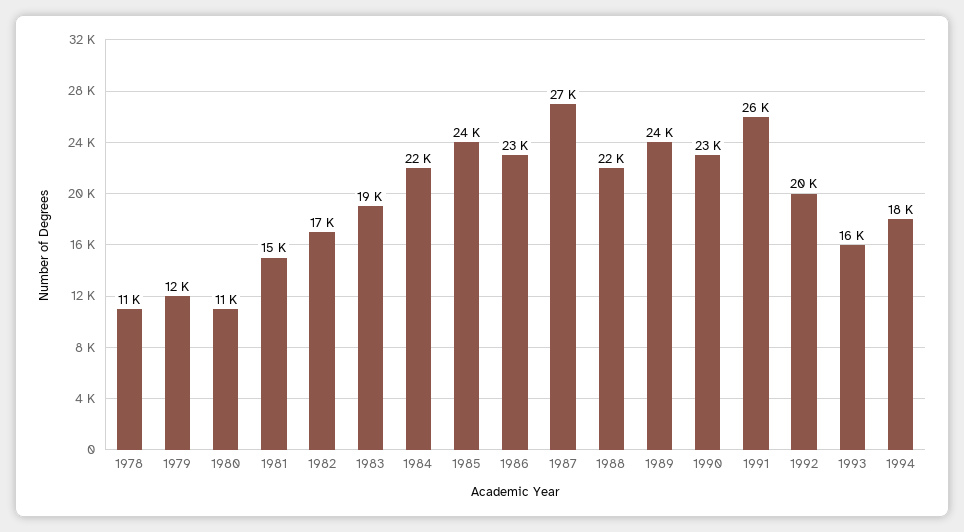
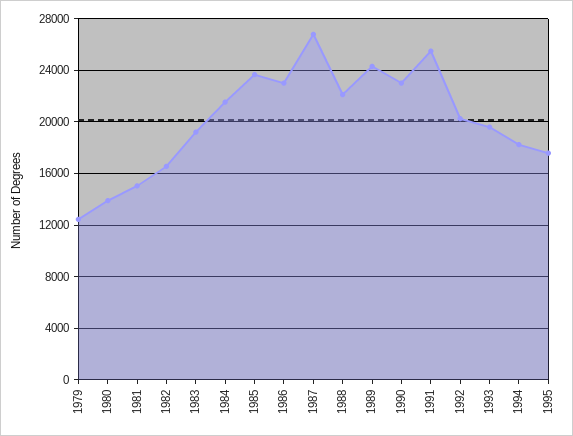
1978: 11000 -> none
1980: 11000 -> 14000
1993: 16000 -> 19500
1995: none -> 17500

